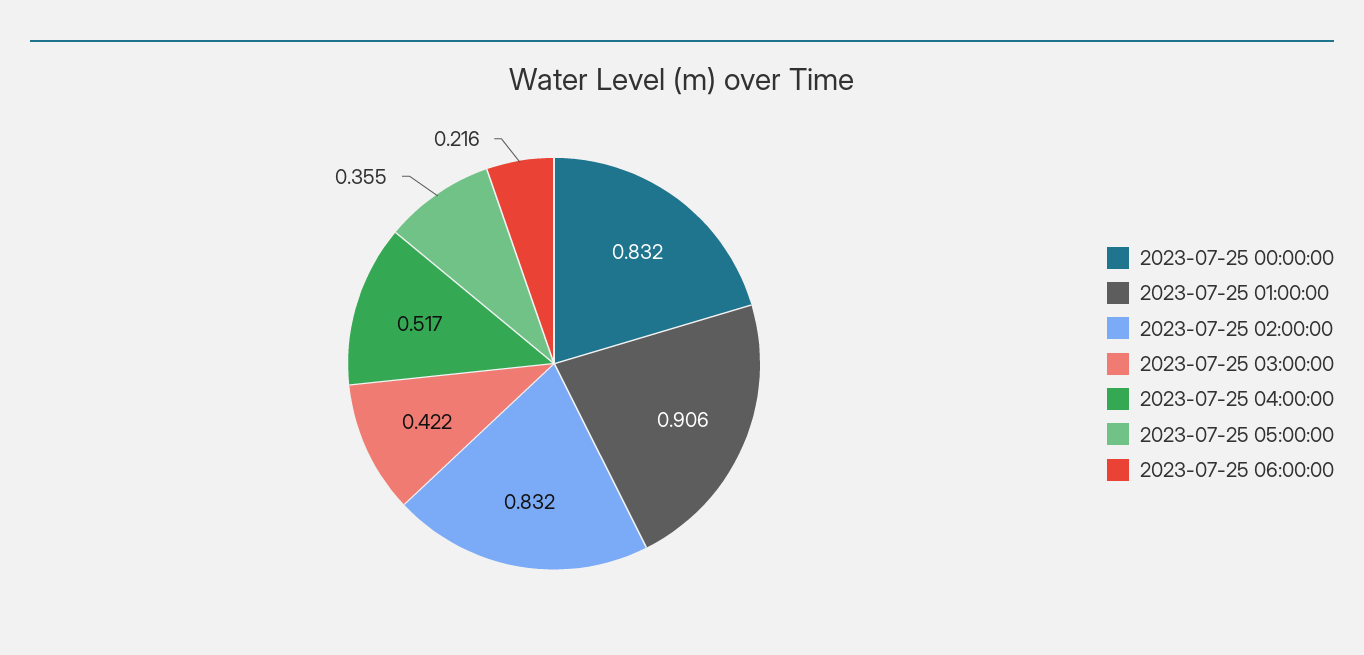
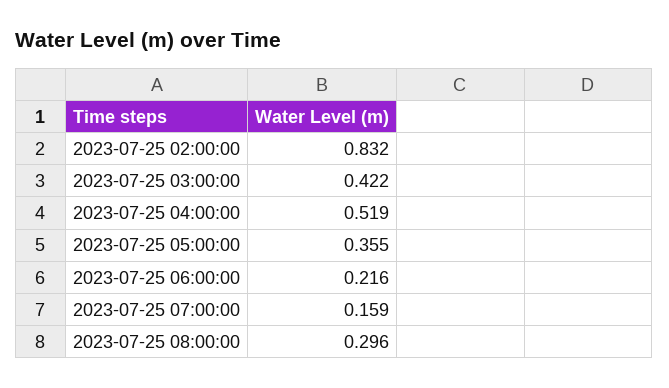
2023-07-25 00:00:00: 0.832 -> none
2023-07-25 01:00:00: 0.906 -> none
2023-07-25 04:00:00: 0.517 -> 0.519
2023-07-25 07:00:00: none -> 0.159
2023-07-25 08:00:00: none -> 0.296

